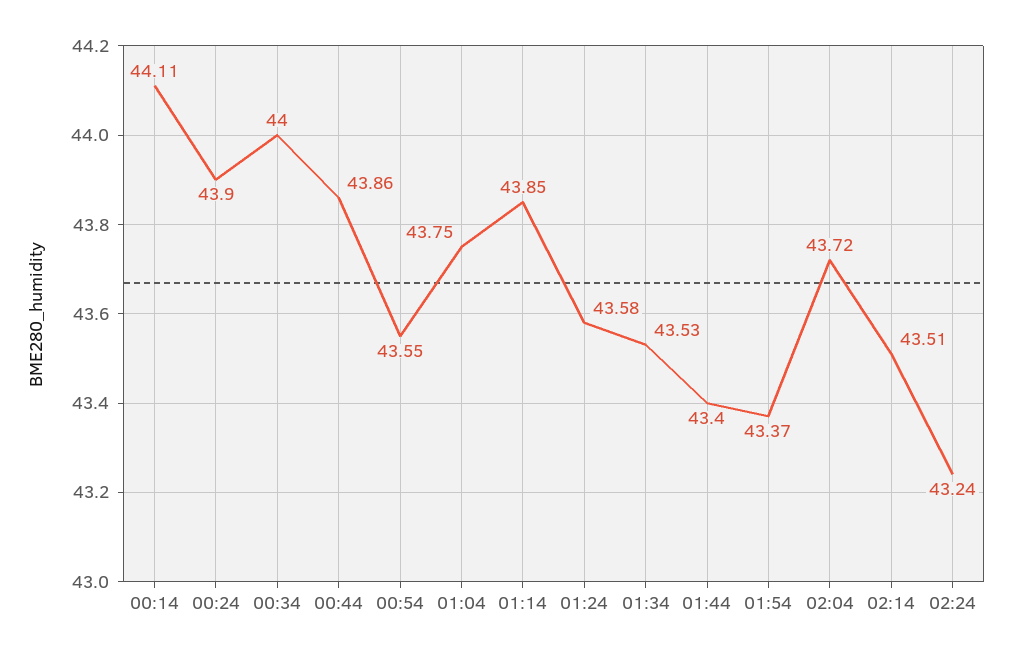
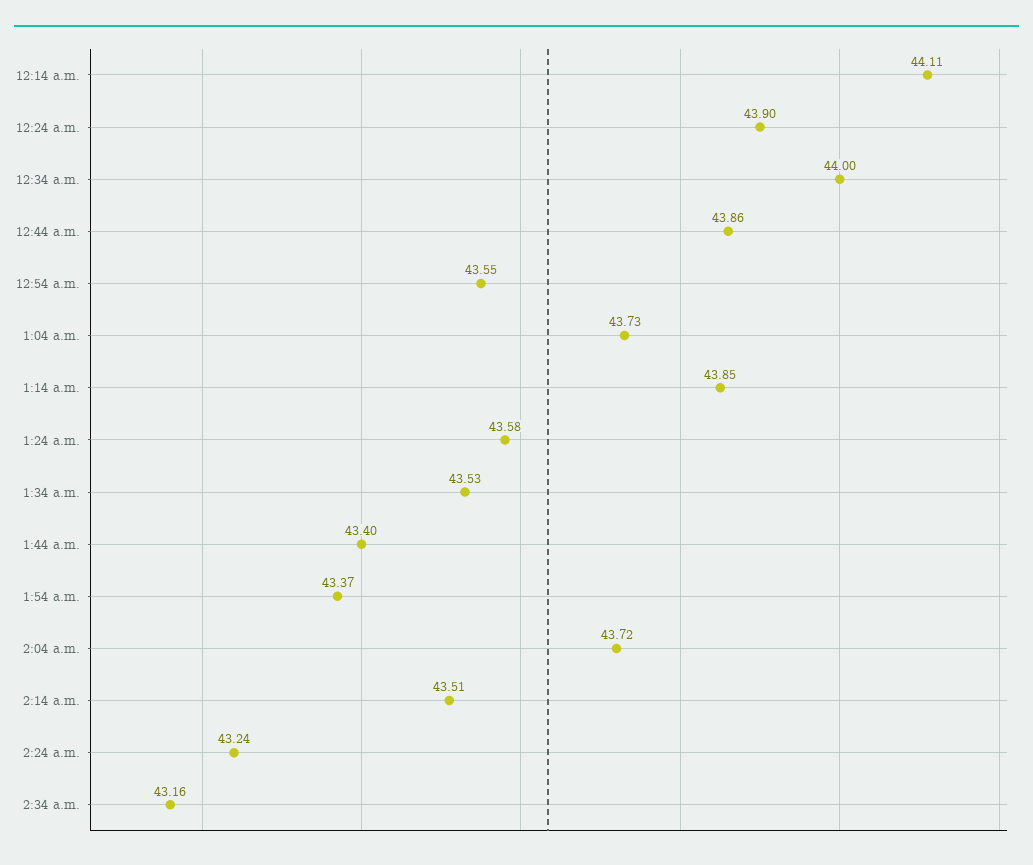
01:04: 43.75 -> 43.73
2:34 a.m.: none -> 43.16

